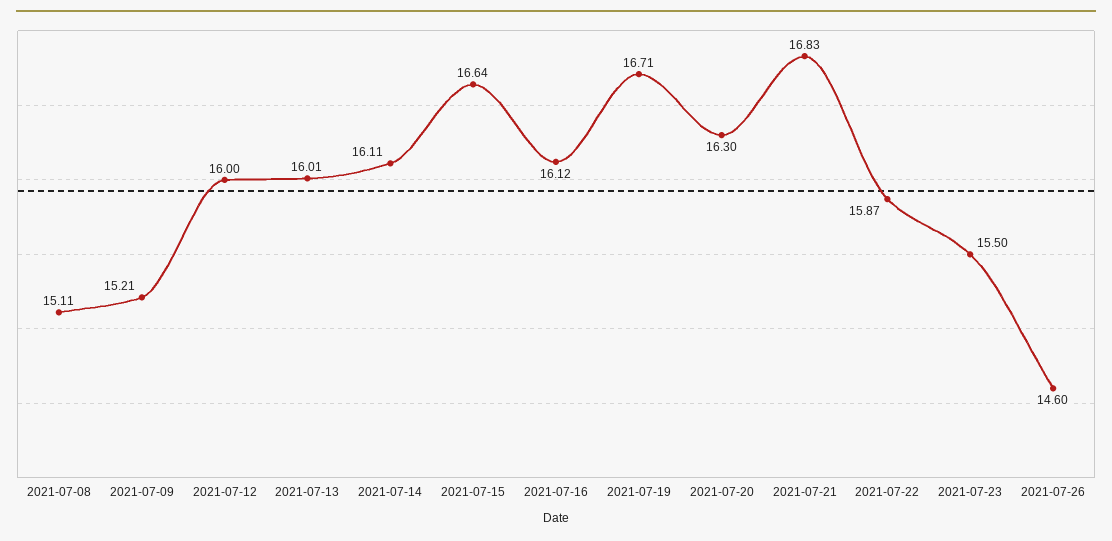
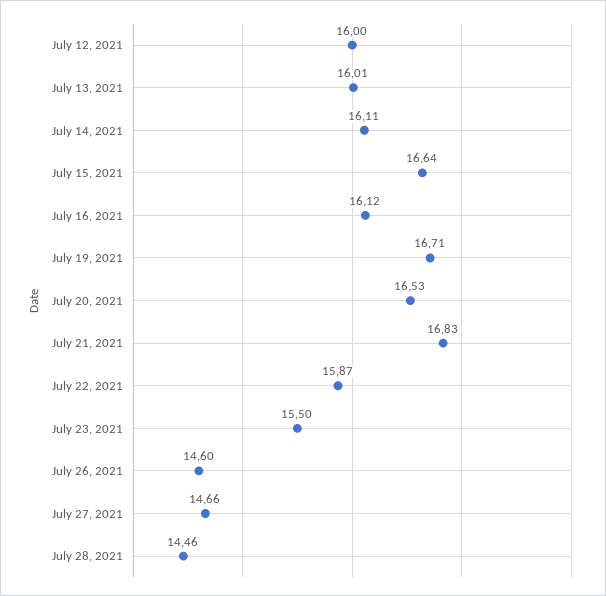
2021-07-08: 15.11 -> none
2021-07-09: 15.21 -> none
2021-07-20: 16.3 -> 16.53
July 27, 2021: none -> 14.66
July 28, 2021: none -> 14.46

